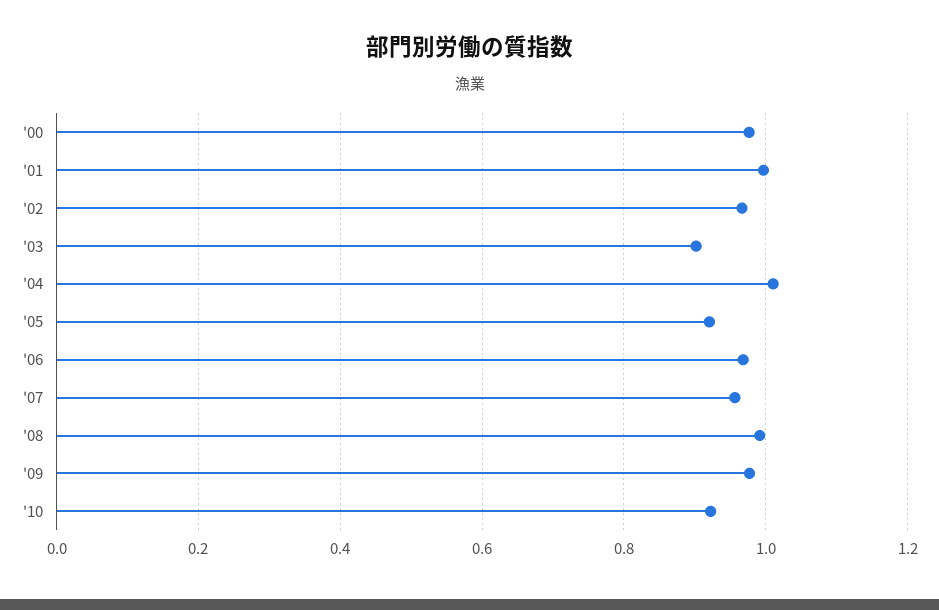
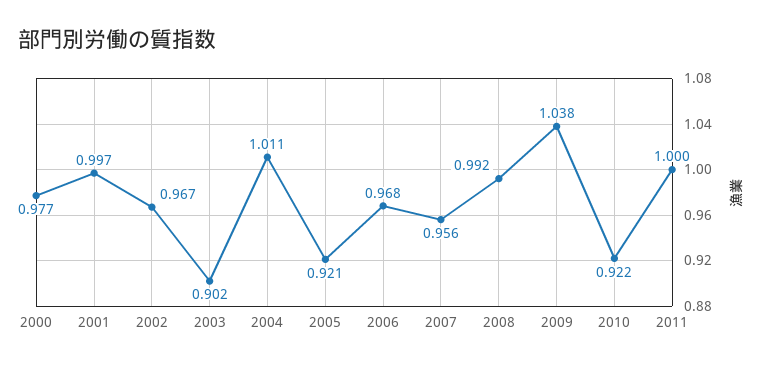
'09: 0.98 -> 1.038
2011: none -> 1

